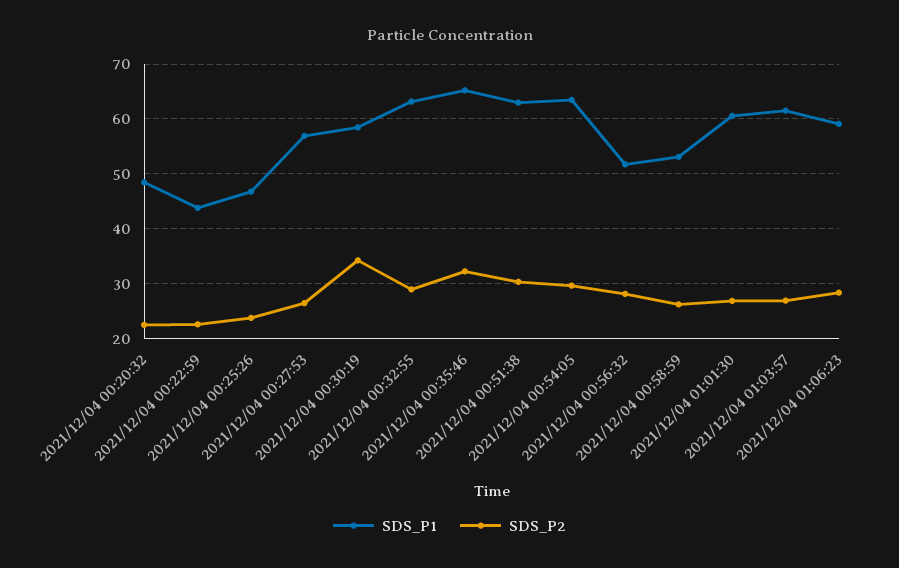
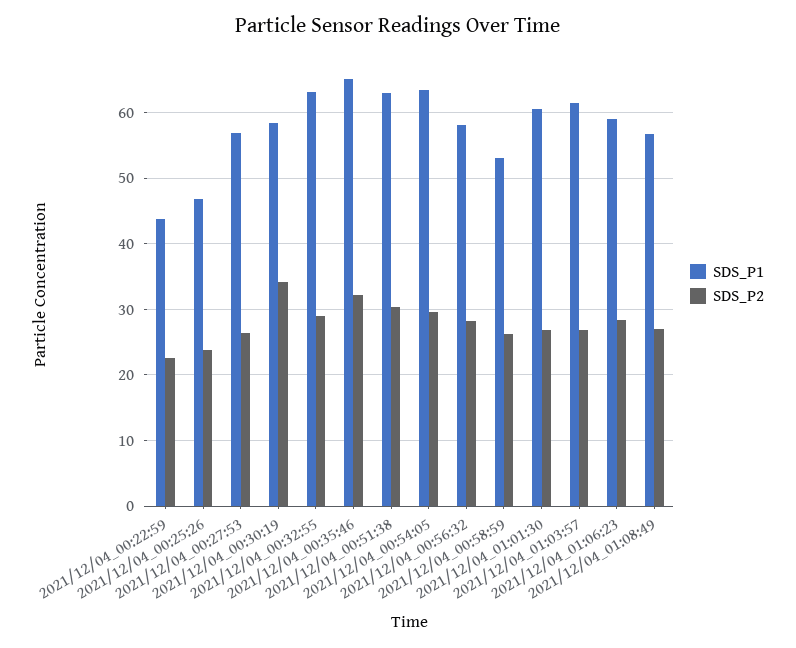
SDS_P1, 2021/12/04 00:20:32: 48 -> none
SDS_P2, 2021/12/04 00:20:32: 22 -> none
SDS_P1, 2021/12/04 00:56:32: 52 -> 58
SDS_P1, 2021/12/04_01:08:49: none -> 57
SDS_P2, 2021/12/04_01:08:49: none -> 27

